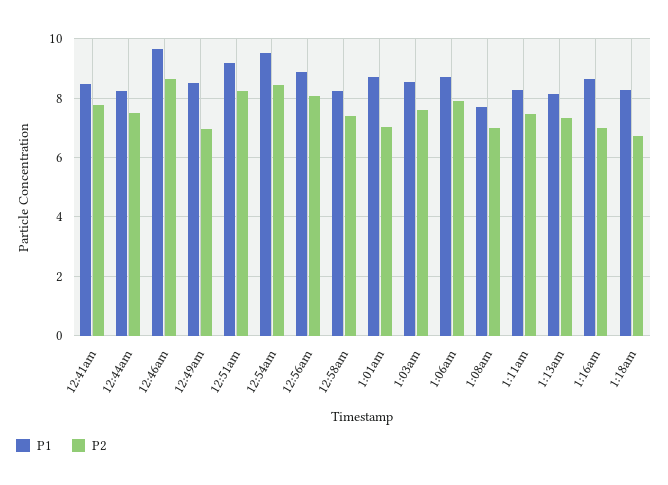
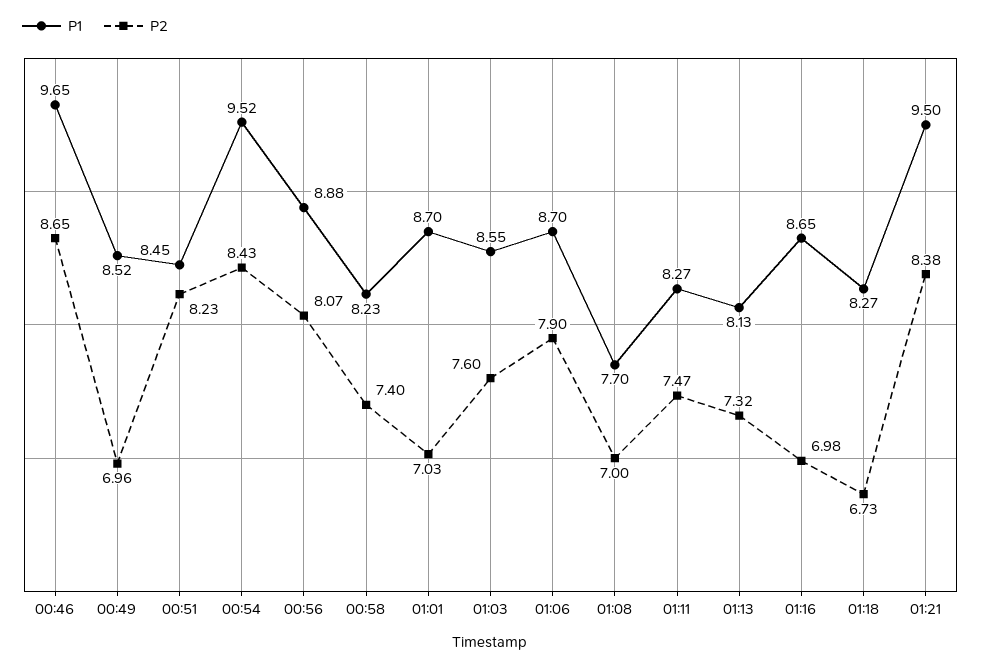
P1, 12:41am: 8.5 -> none
P2, 12:41am: 7.75 -> none
P1, 12:44am: 8.25 -> none
P2, 12:44am: 7.5 -> none
P1, 12:51am: 9.25 -> 8.45
P1, 01:21: none -> 9.5
P2, 01:21: none -> 8.38

